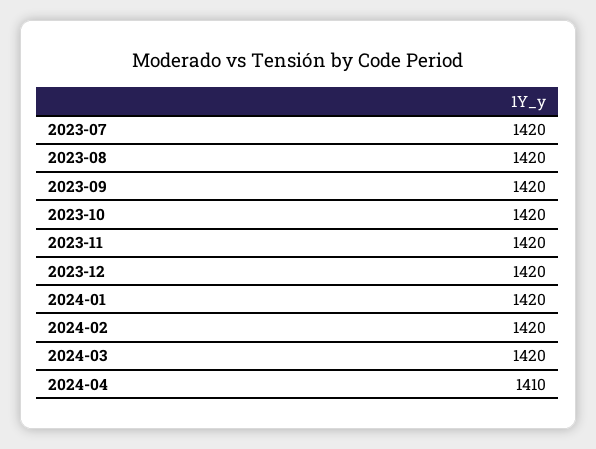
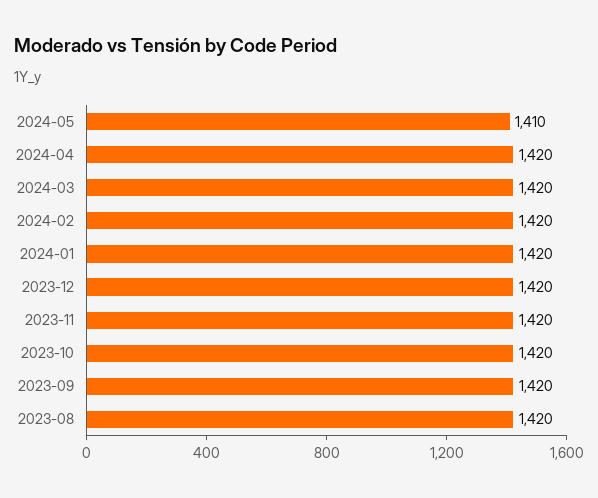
2023-07: 1420 -> none
2024-04: 1410 -> 1420
2024-05: none -> 1410

